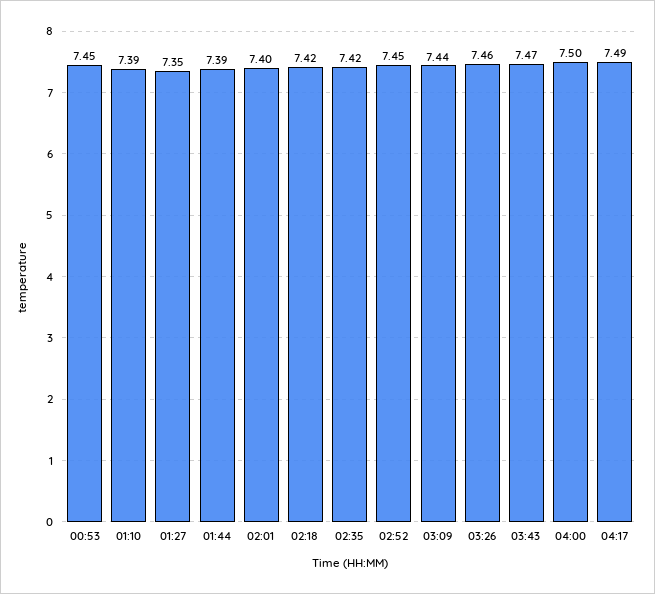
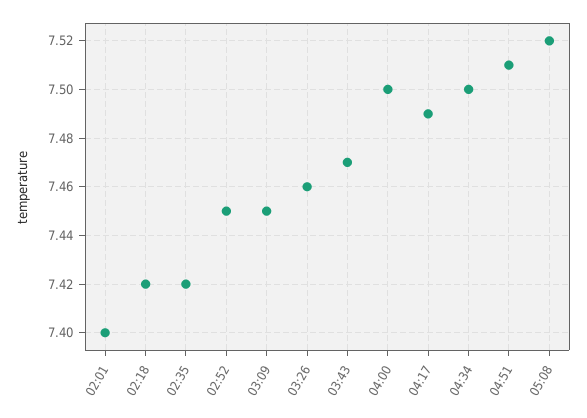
00:53: 7.45 -> none
01:10: 7.39 -> none
01:27: 7.35 -> none
01:44: 7.39 -> none
03:09: 7.44 -> 7.45
04:34: none -> 7.5
04:51: none -> 7.51
05:08: none -> 7.52

